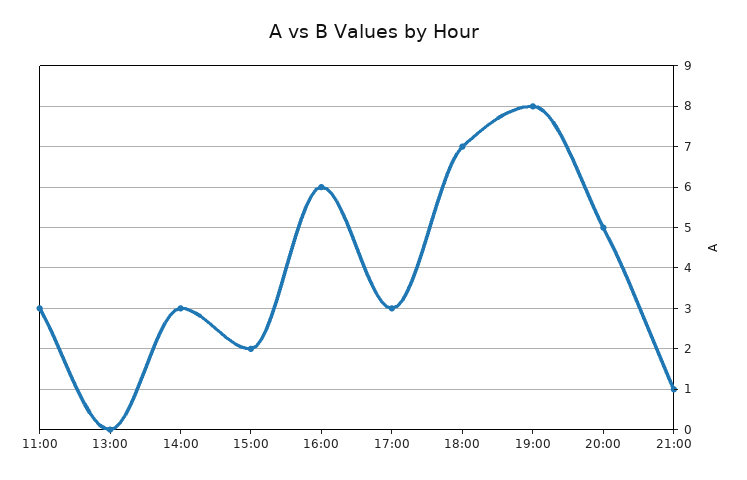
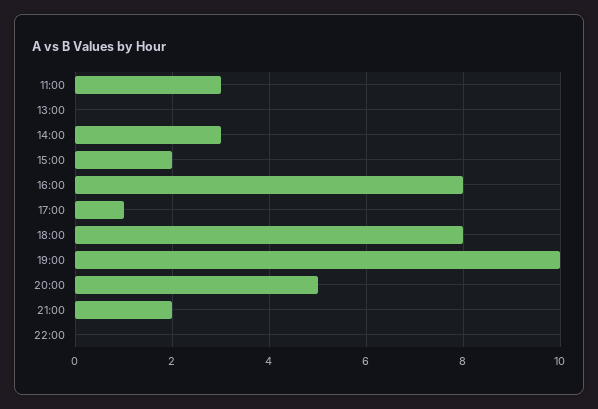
16:00: 6 -> 8
17:00: 3 -> 1
18:00: 7 -> 8
19:00: 8 -> 10
21:00: 1 -> 2
22:00: none -> 0

